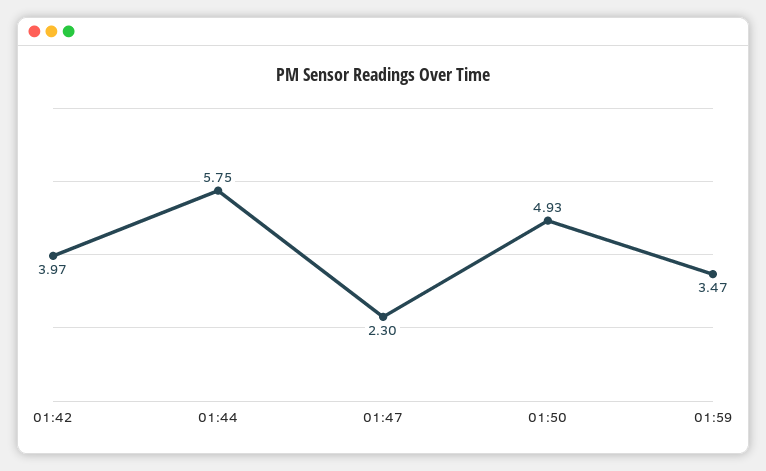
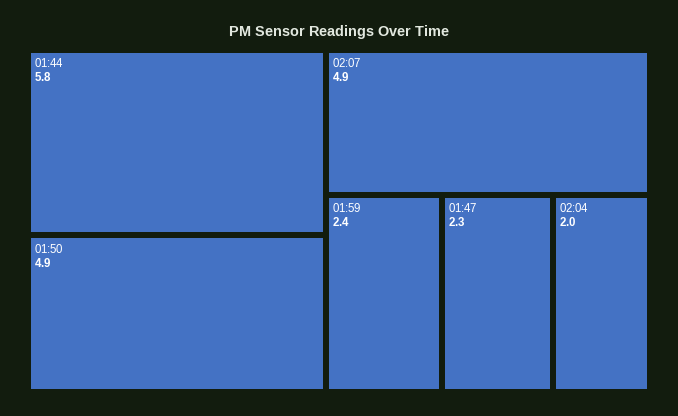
01:42: 3.97 -> none
01:59: 3.47 -> 2.4
02:07: none -> 4.9
02:04: none -> 2

